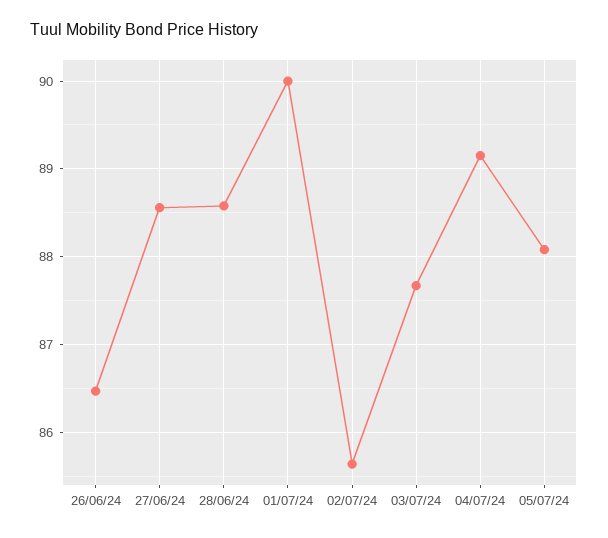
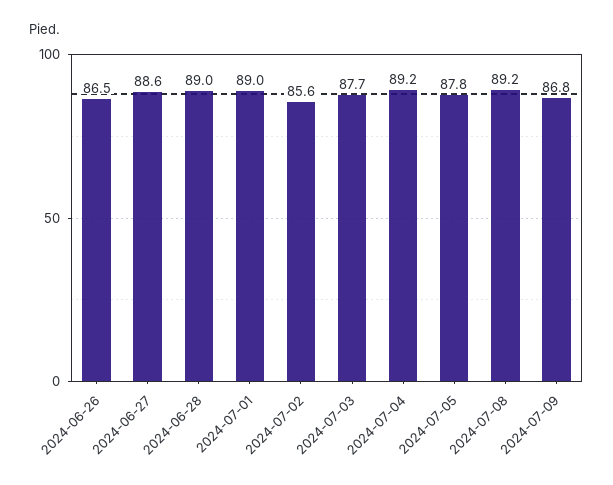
28/06/24: 88.6 -> 89
01/07/24: 90 -> 89
05/07/24: 88.1 -> 87.8
2024-07-08: none -> 89.2
2024-07-09: none -> 86.8

